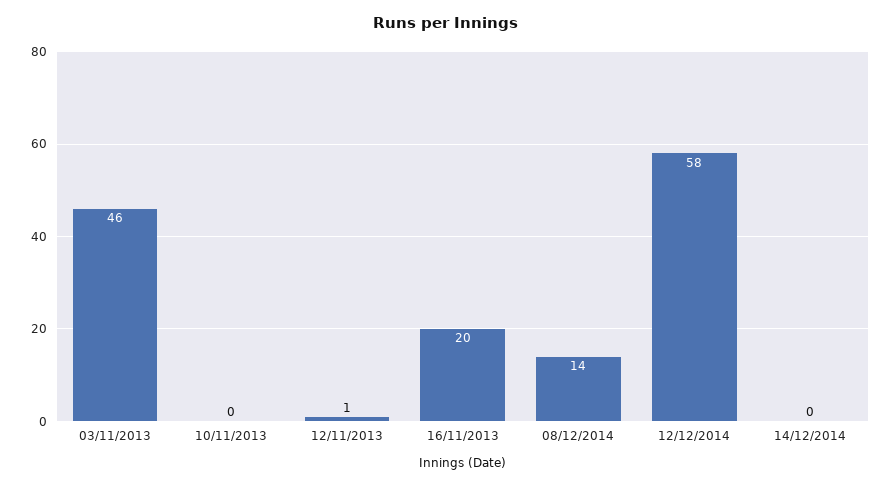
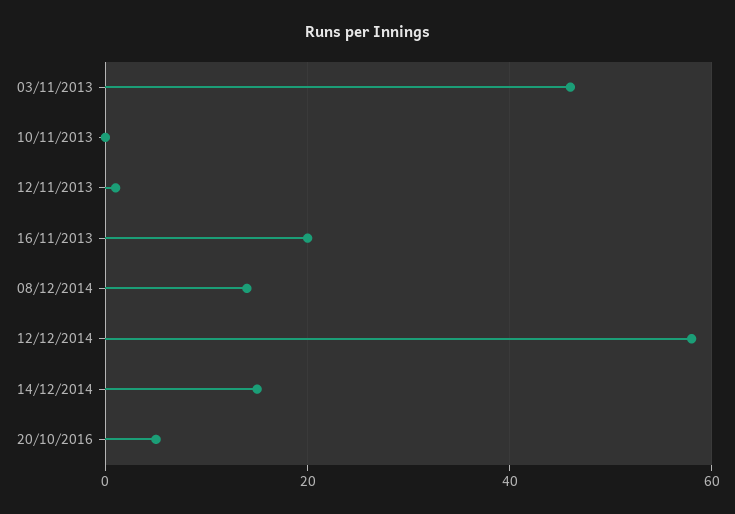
14/12/2014: 0 -> 15
20/10/2016: none -> 5

